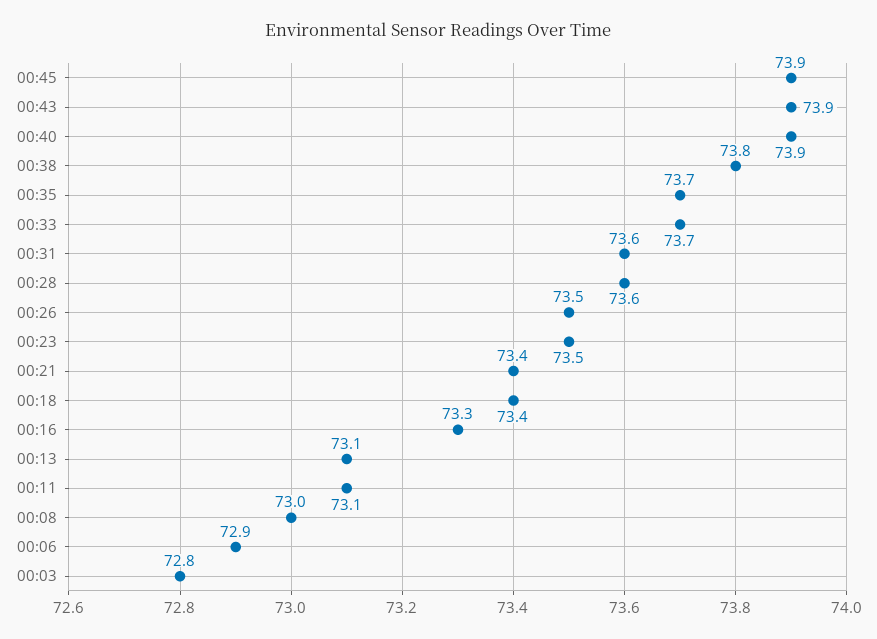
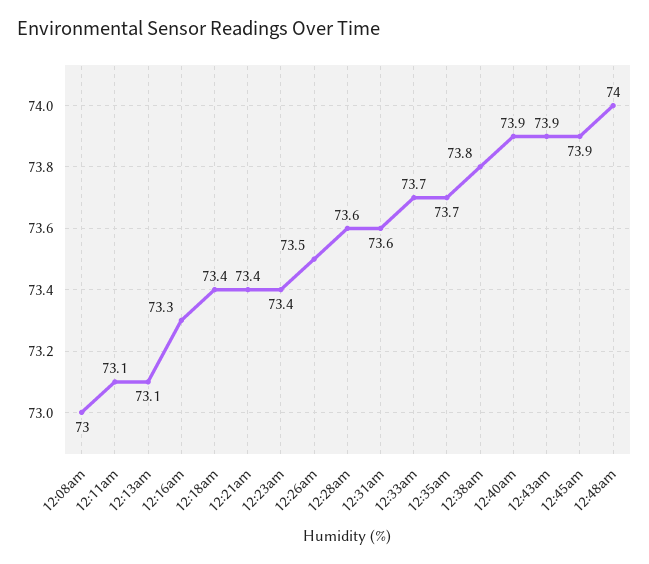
00:23: 73.5 -> 73.4
00:06: 72.9 -> none
00:03: 72.8 -> none
12:48am: none -> 74

